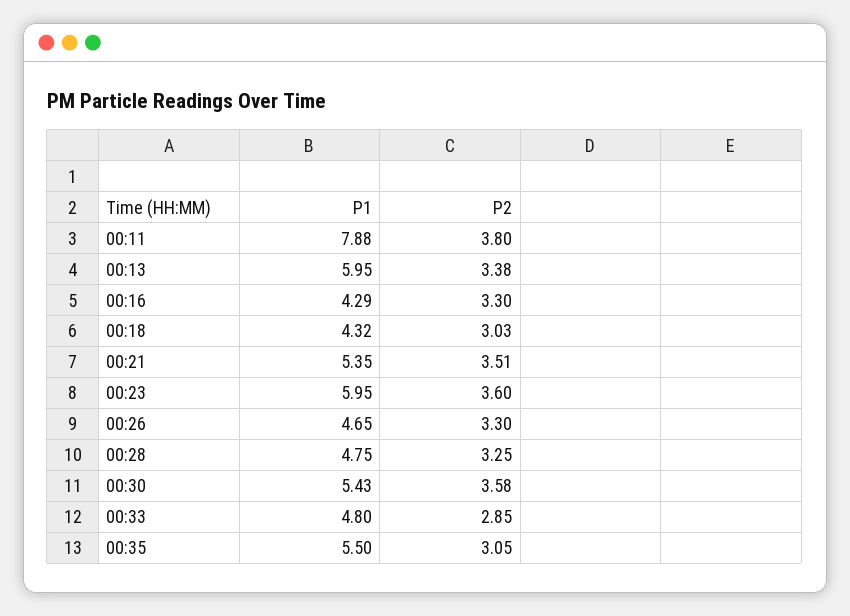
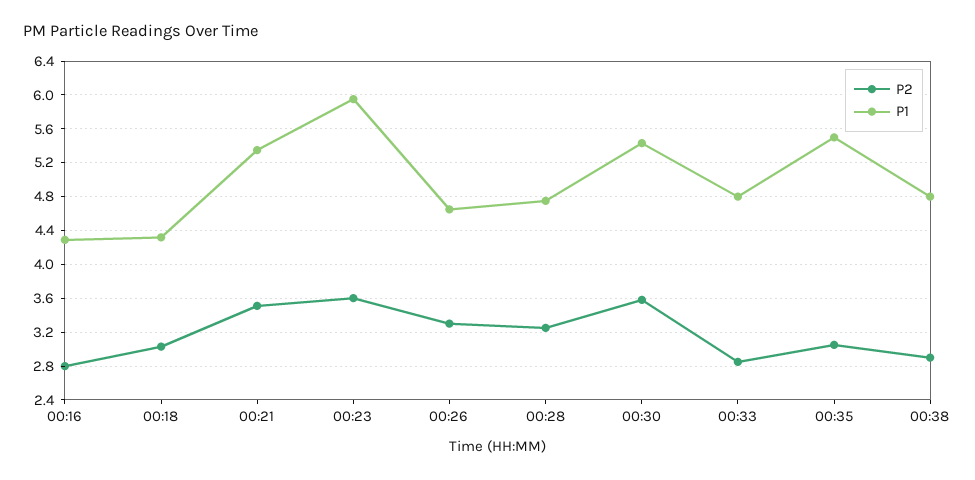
P1, 00:11: 7.88 -> none
P2, 00:11: 3.8 -> none
P1, 00:13: 5.95 -> none
P2, 00:13: 3.38 -> none
P2, 00:16: 3.3 -> 2.8
P2, 00:38: none -> 2.9
P1, 00:38: none -> 4.8

